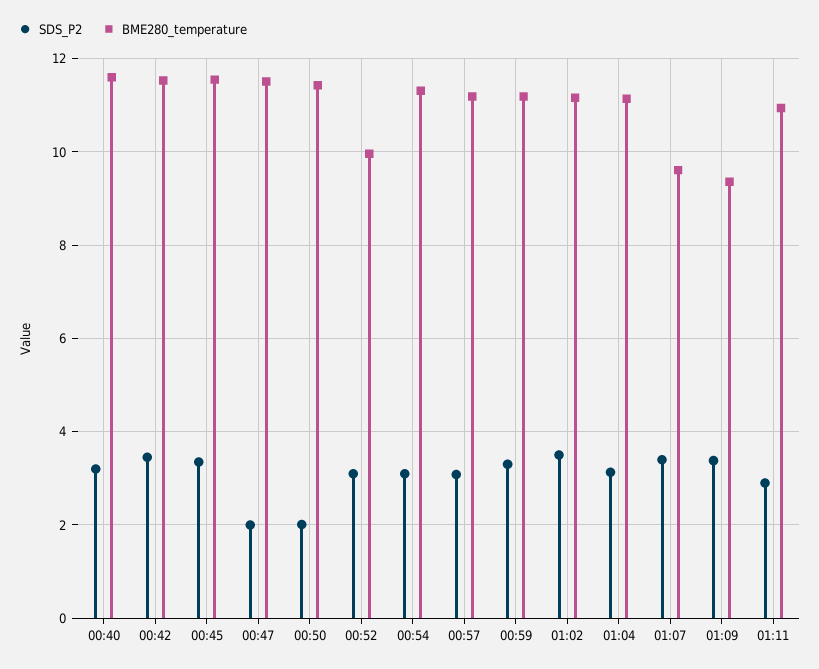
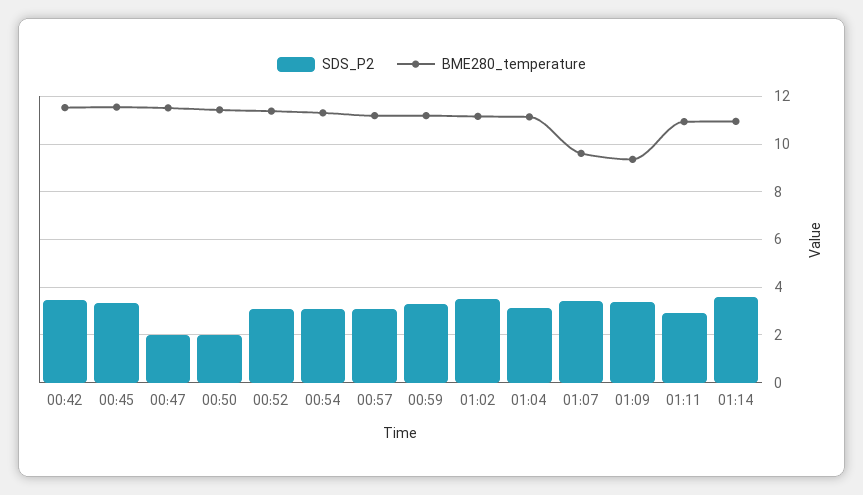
SDS_P2, 00:40: 3.2 -> none
BME280_temperature, 00:40: 11.6 -> none
BME280_temperature, 00:52: 10 -> 11.5
SDS_P2, 01:14: none -> 3.5
BME280_temperature, 01:14: none -> 11

